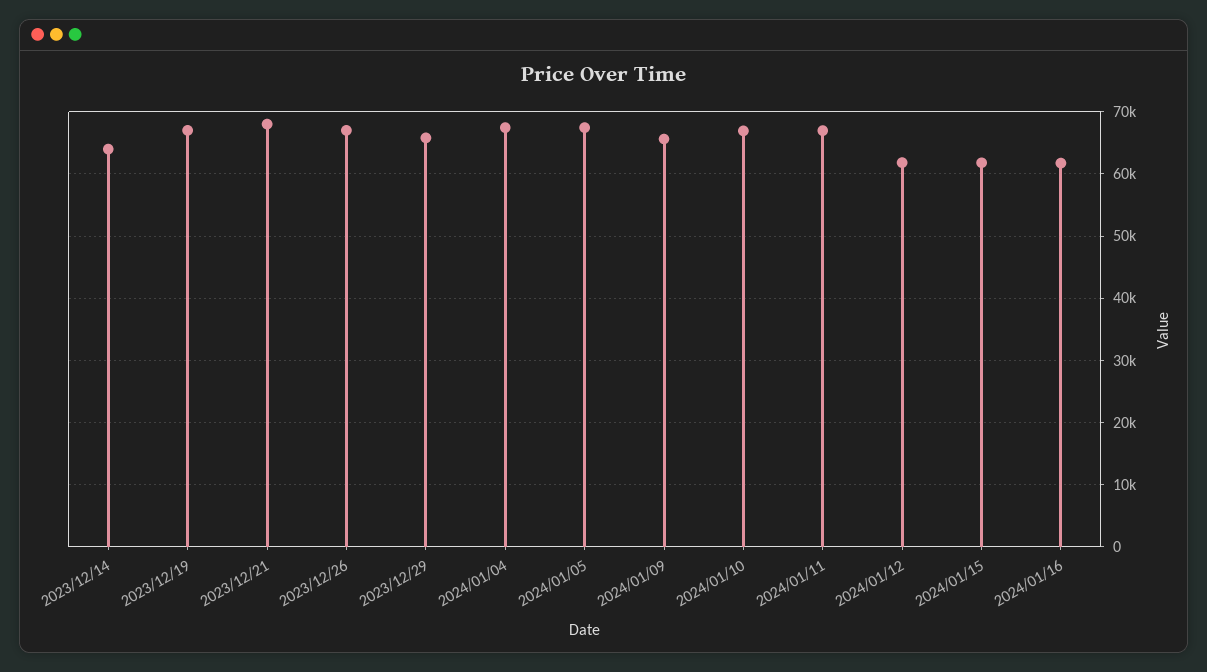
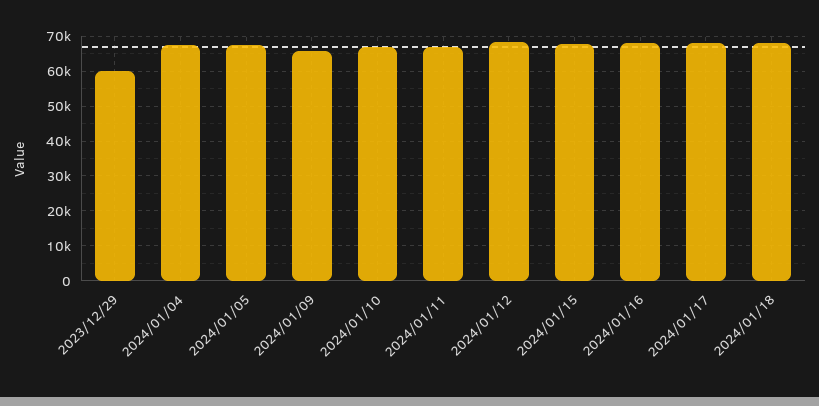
2023/12/14: 64000 -> none
2023/12/19: 67000 -> none
2023/12/21: 68000 -> none
2023/12/26: 67000 -> none
2023/12/29: 66000 -> 60000
2024/01/12: 62000 -> 68000
2024/01/15: 62000 -> 68000
2024/01/16: 62000 -> 68000
2024/01/17: none -> 68000
2024/01/18: none -> 68000

